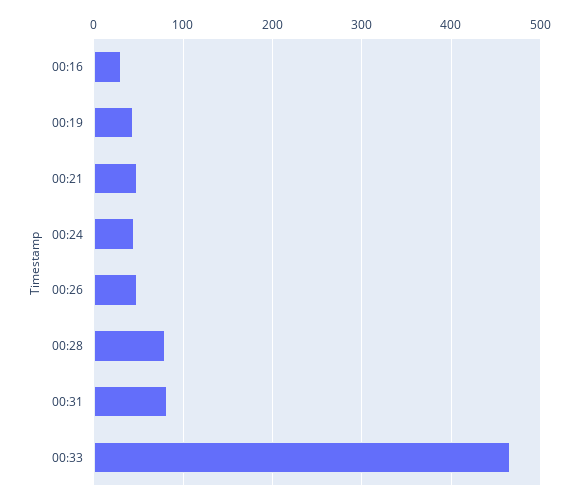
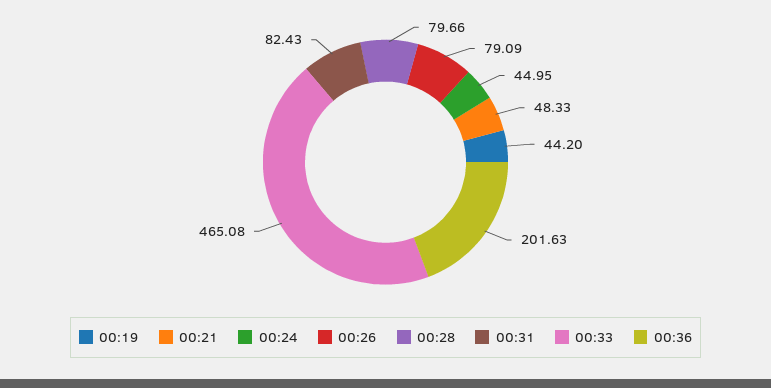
00:16: 30 -> none
00:26: 50 -> 79.09
00:36: none -> 201.63

